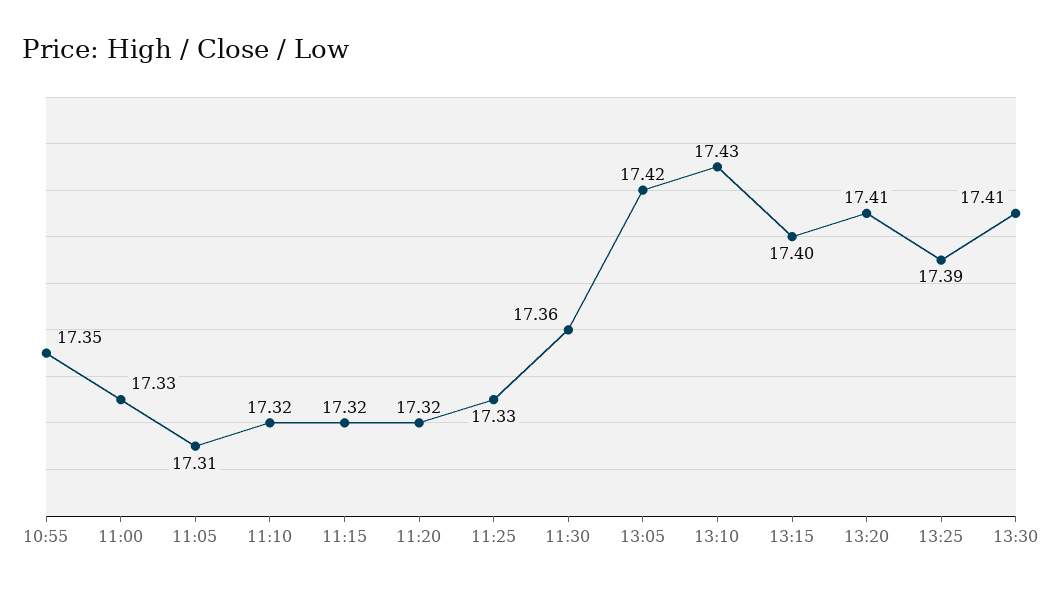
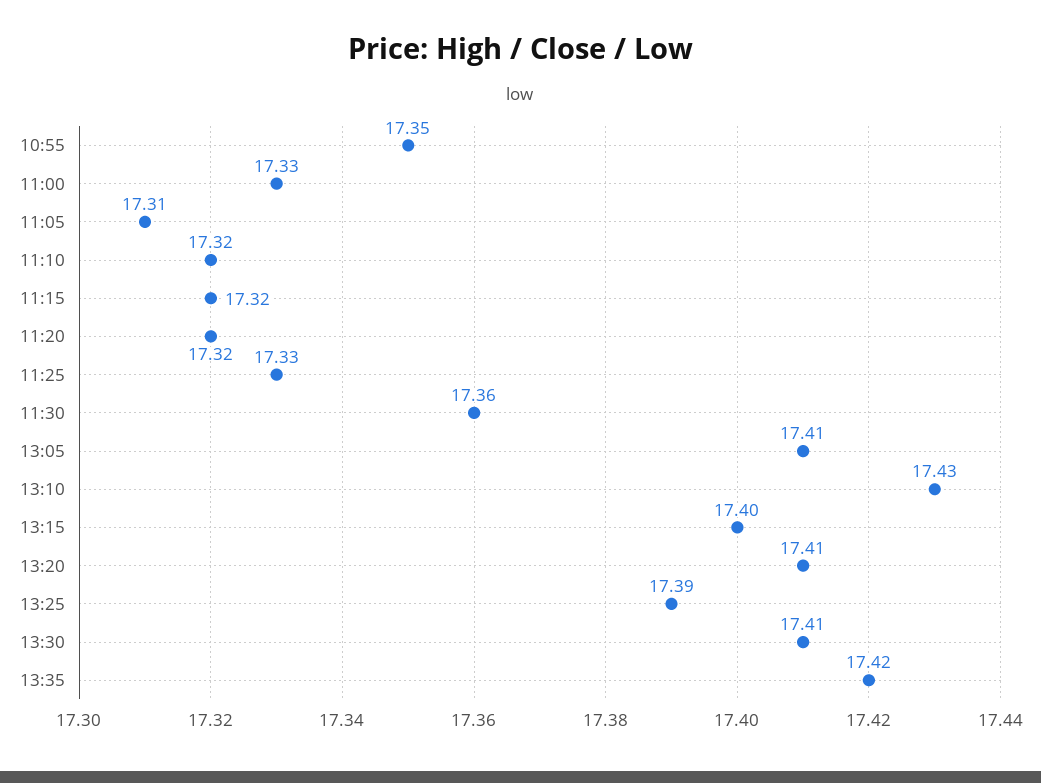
13:05: 17.42 -> 17.41
13:35: none -> 17.42

